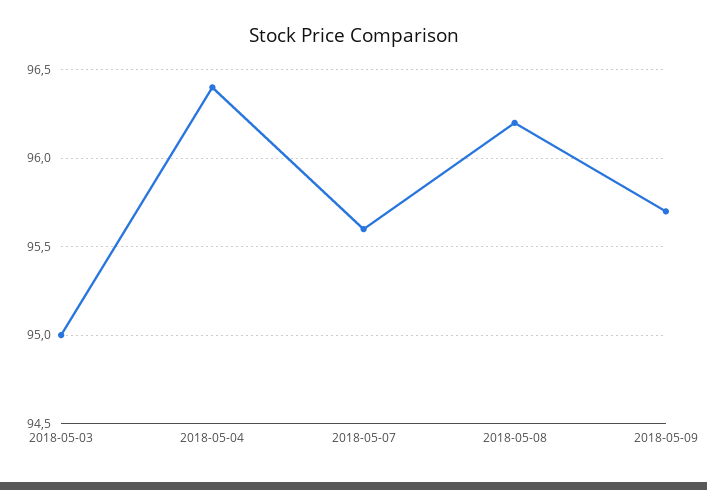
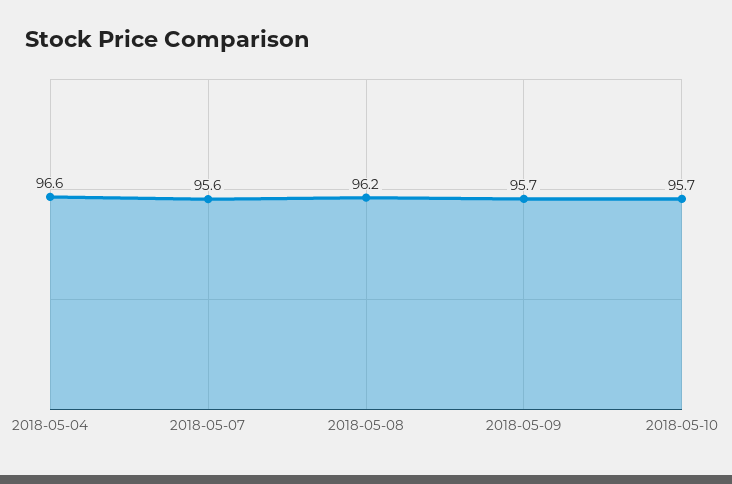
2018-05-03: 95 -> none
2018-05-04: 96.4 -> 96.6
2018-05-10: none -> 95.7

